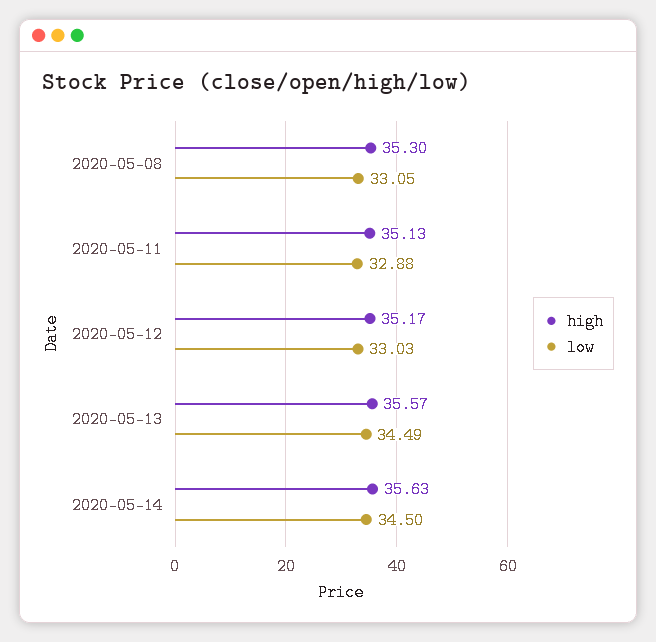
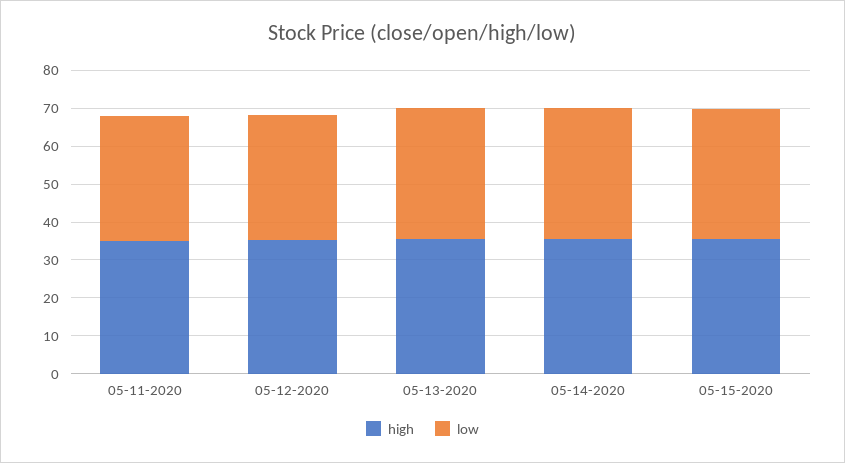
high, 2020-05-08: 35.3 -> none
low, 2020-05-08: 33.05 -> none
high, 05-15-2020: none -> 35
low, 05-15-2020: none -> 35

